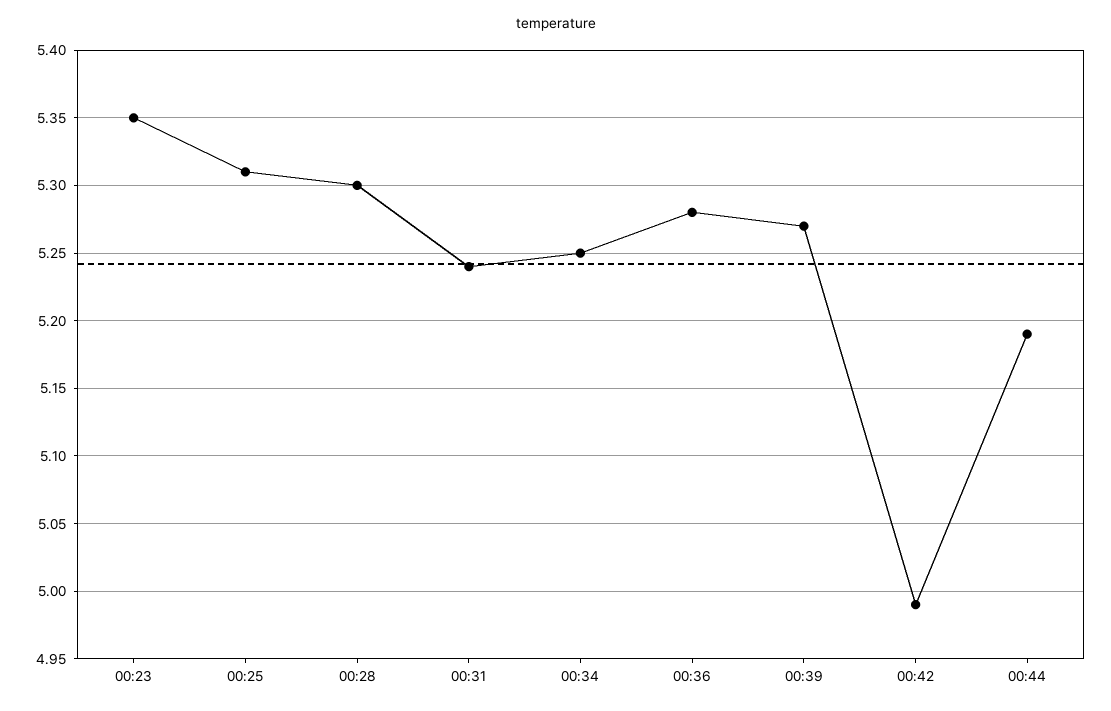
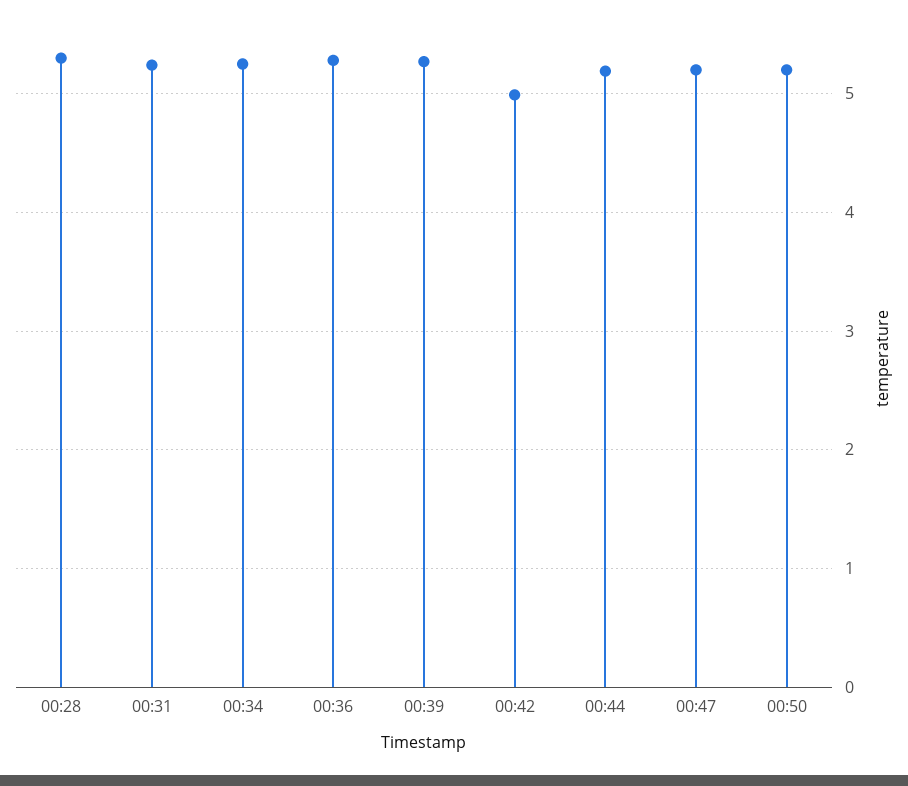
00:23: 5.35 -> none
00:25: 5.31 -> none
00:47: none -> 5.2
00:50: none -> 5.2

